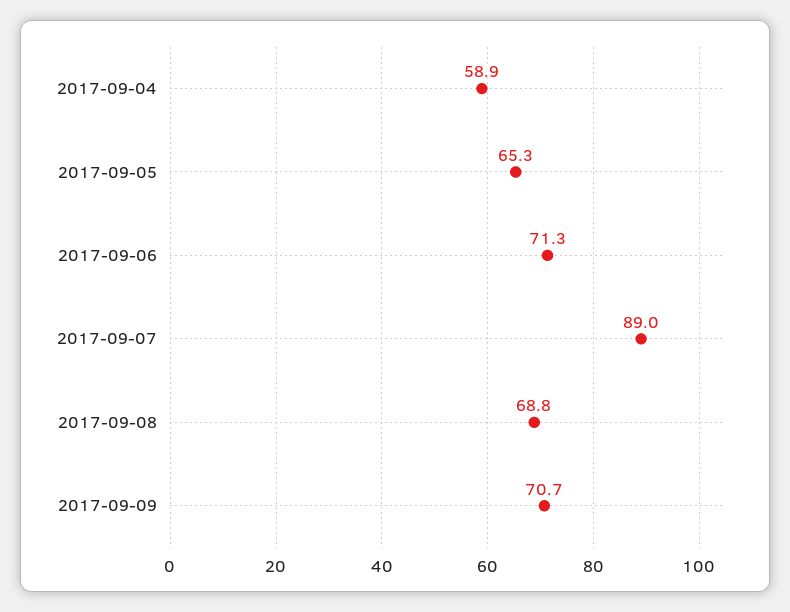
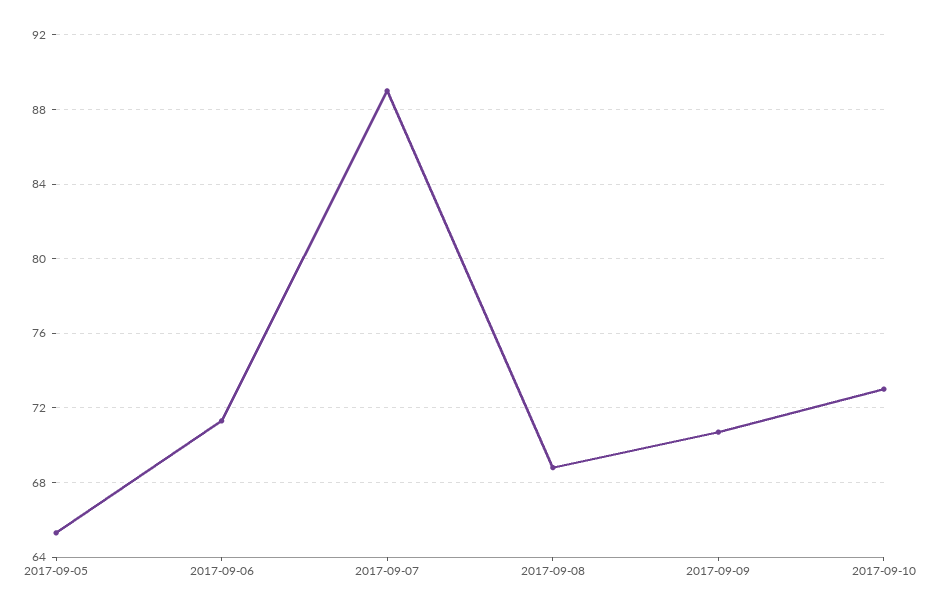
2017-09-04: 58.9 -> none
2017-09-10: none -> 73

